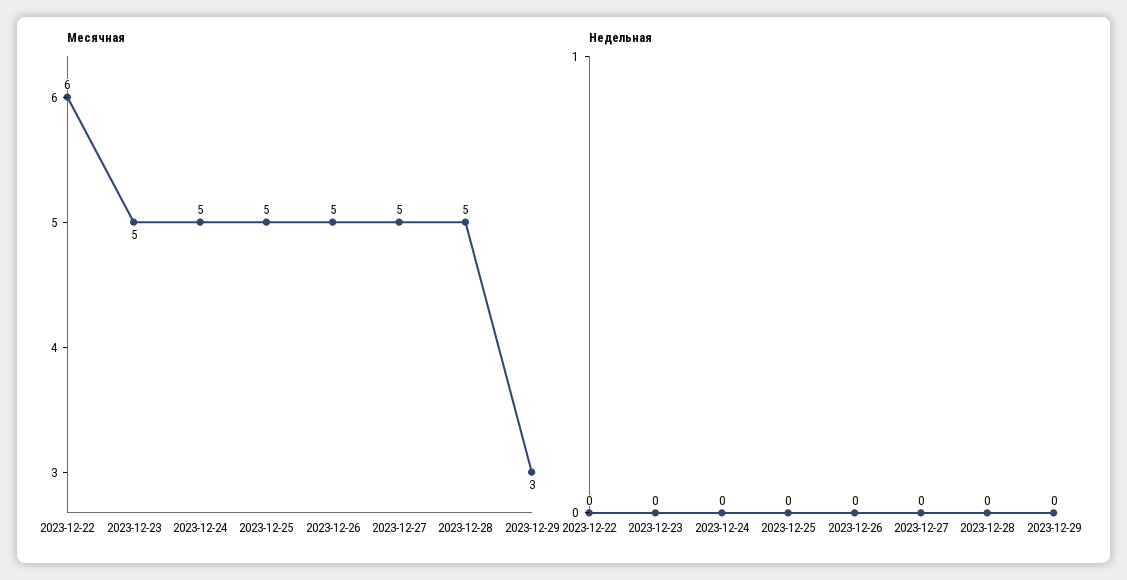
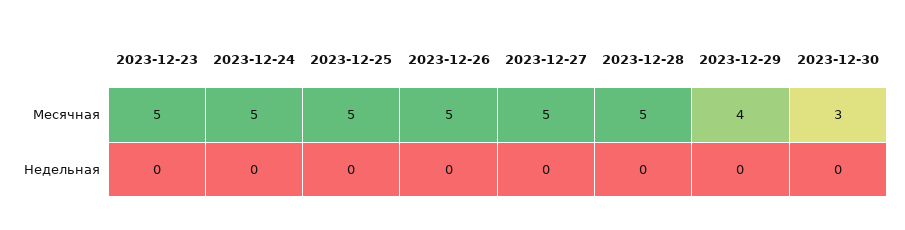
Месячная, 2023-12-22: 6 -> none
Месячная, 2023-12-29: 3 -> 4
Недельная, 2023-12-22: 0 -> none
Месячная, 2023-12-30: none -> 3
Недельная, 2023-12-30: none -> 0

